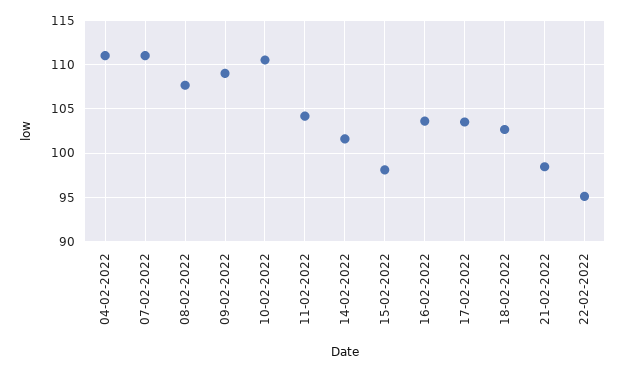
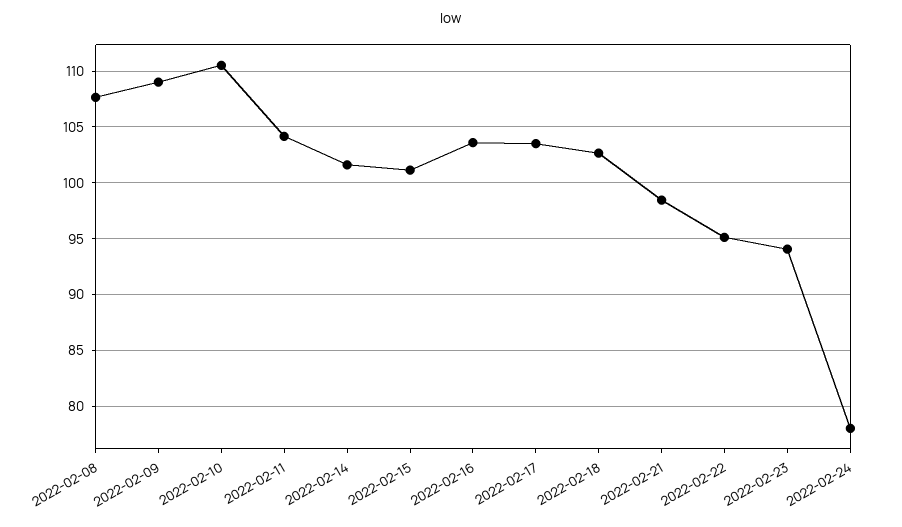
04-02-2022: 111 -> none
07-02-2022: 111 -> none
15-02-2022: 98 -> 101
2022-02-23: none -> 94
2022-02-24: none -> 78

